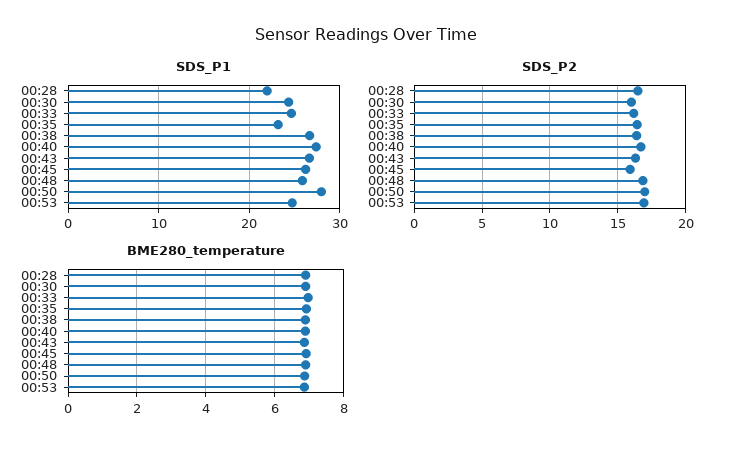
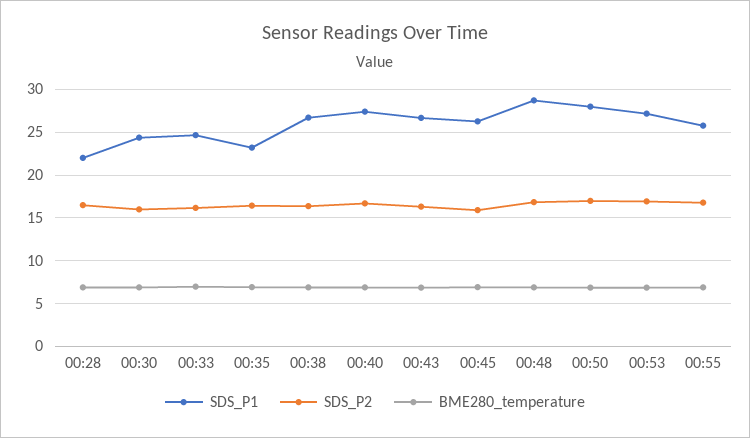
SDS_P1, 00:48: 26 -> 29
SDS_P1, 00:53: 25 -> 27
SDS_P1, 00:55: none -> 26
SDS_P2, 00:55: none -> 17
BME280_temperature, 00:55: none -> 7

